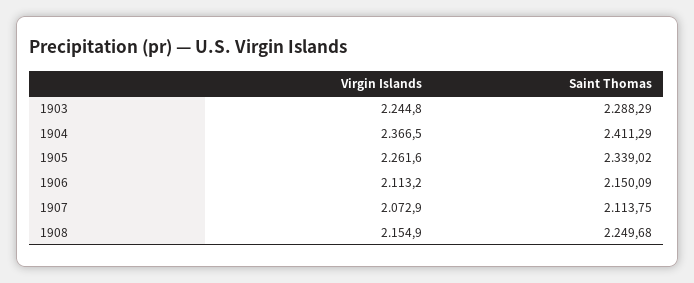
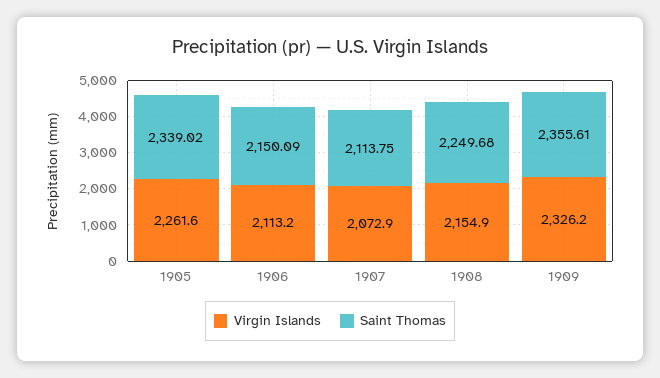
Virgin Islands, 1903: 2244.8 -> none
Saint Thomas, 1903: 2288.29 -> none
Virgin Islands, 1904: 2366.5 -> none
Saint Thomas, 1904: 2411.29 -> none
Virgin Islands, 1909: none -> 2326.2
Saint Thomas, 1909: none -> 2355.61

